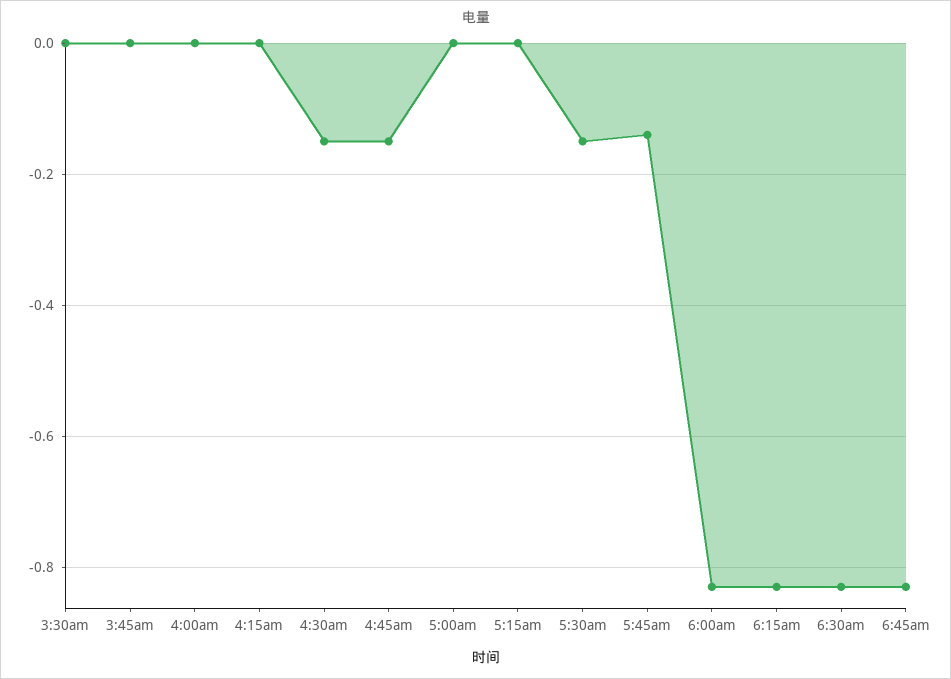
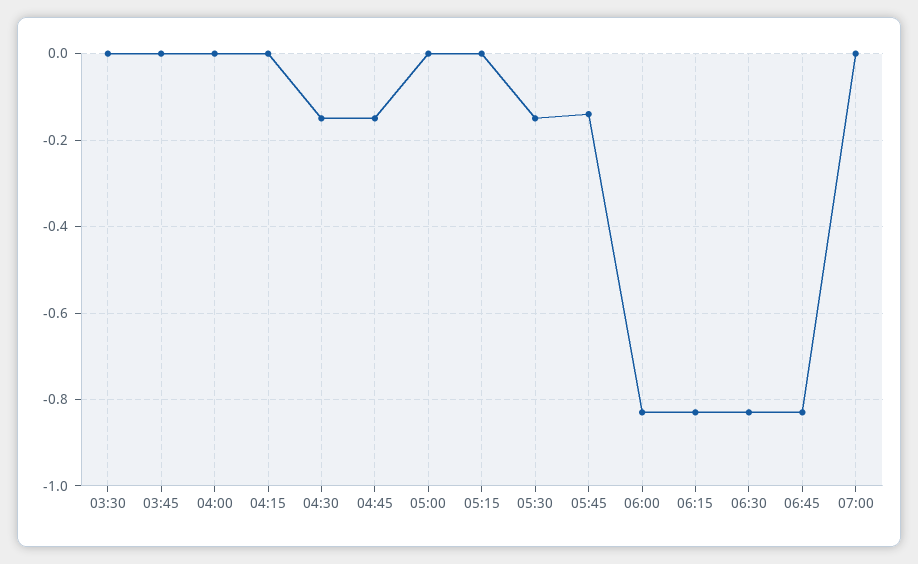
07:00: none -> 0

